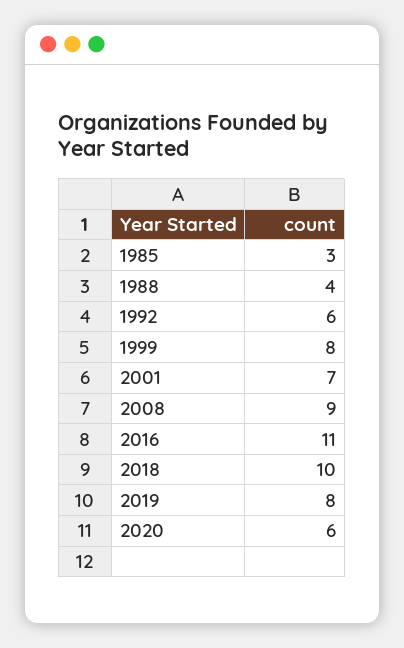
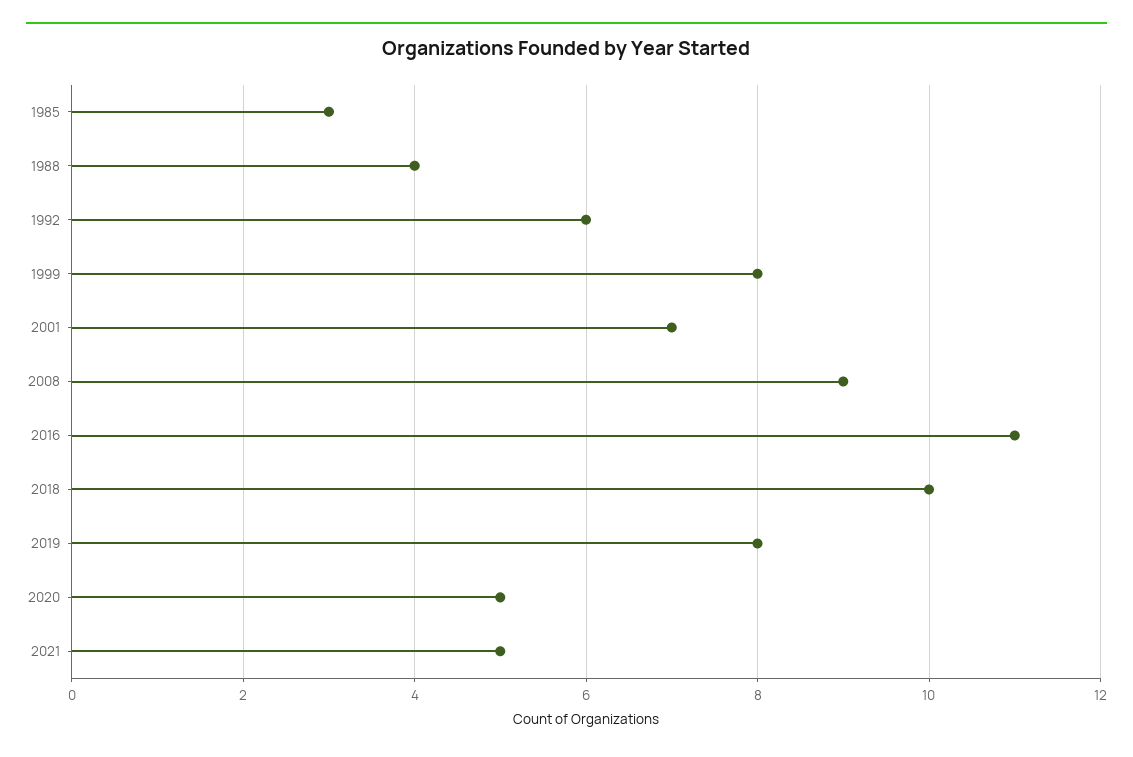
2020: 6 -> 5
2021: none -> 5

